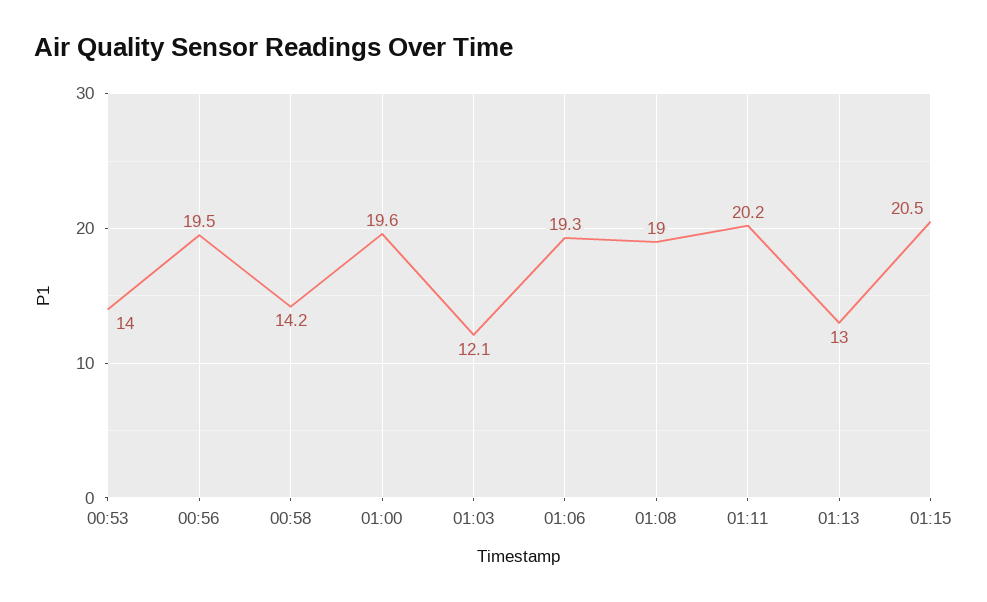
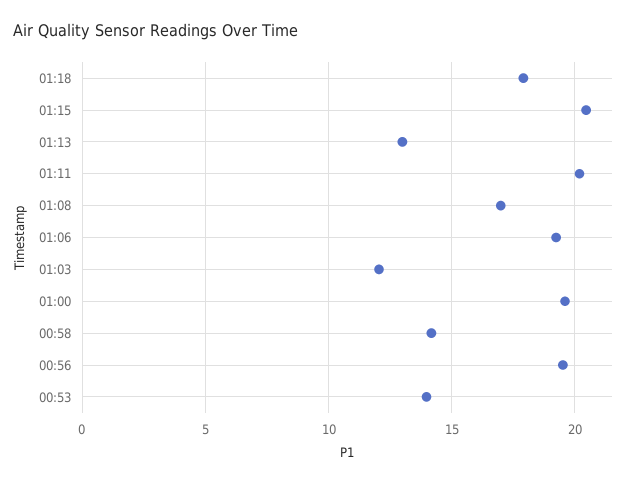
01:08: 19 -> 17
01:18: none -> 18

